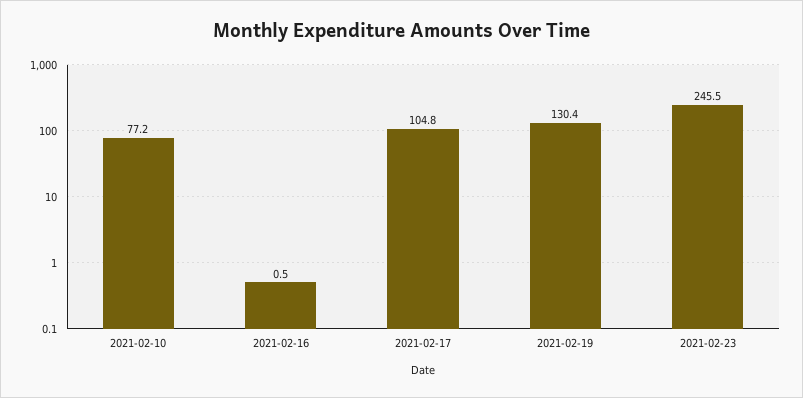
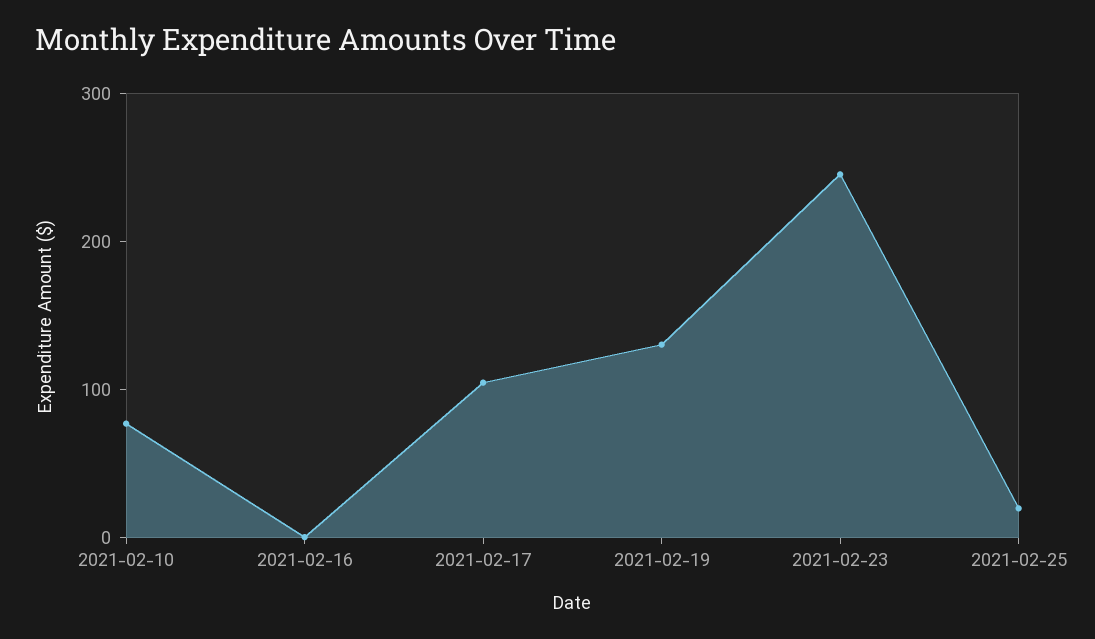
2021-02-25: none -> 20

